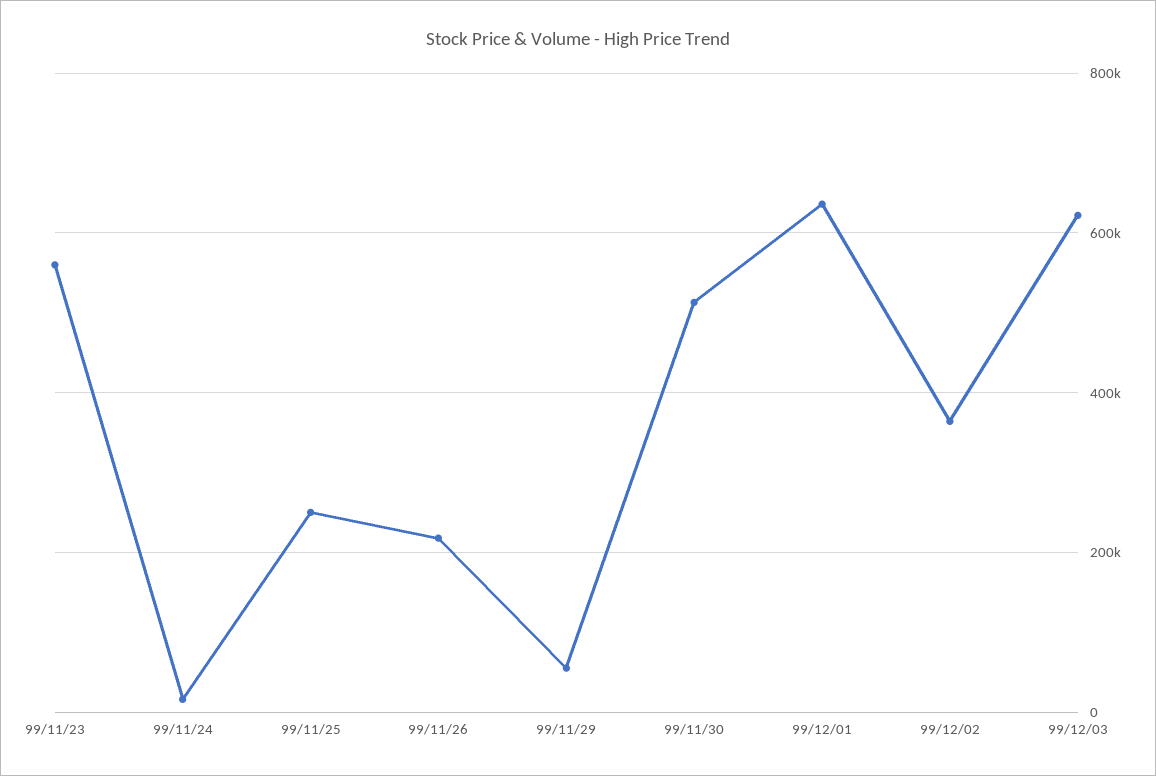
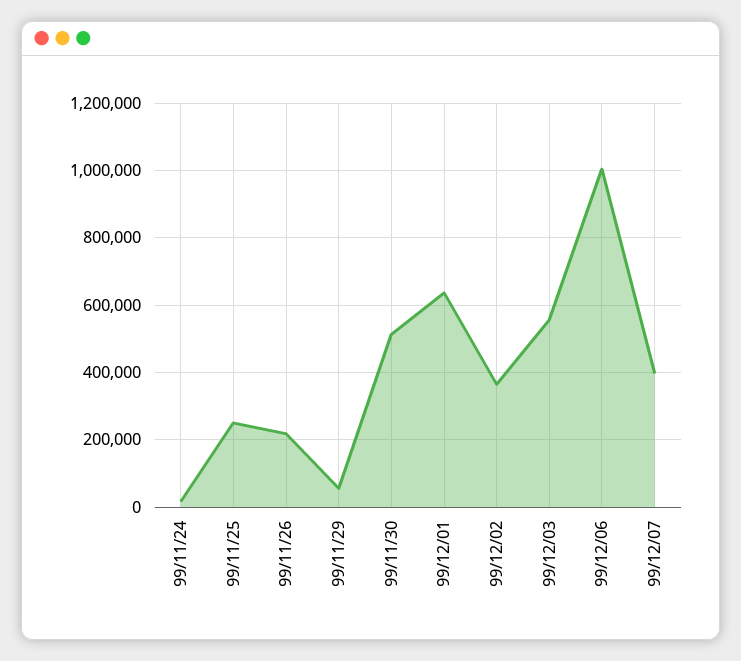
99/11/23: 560000 -> none
99/12/03: 620000 -> 560000
99/12/06: none -> 1000000
99/12/07: none -> 400000

